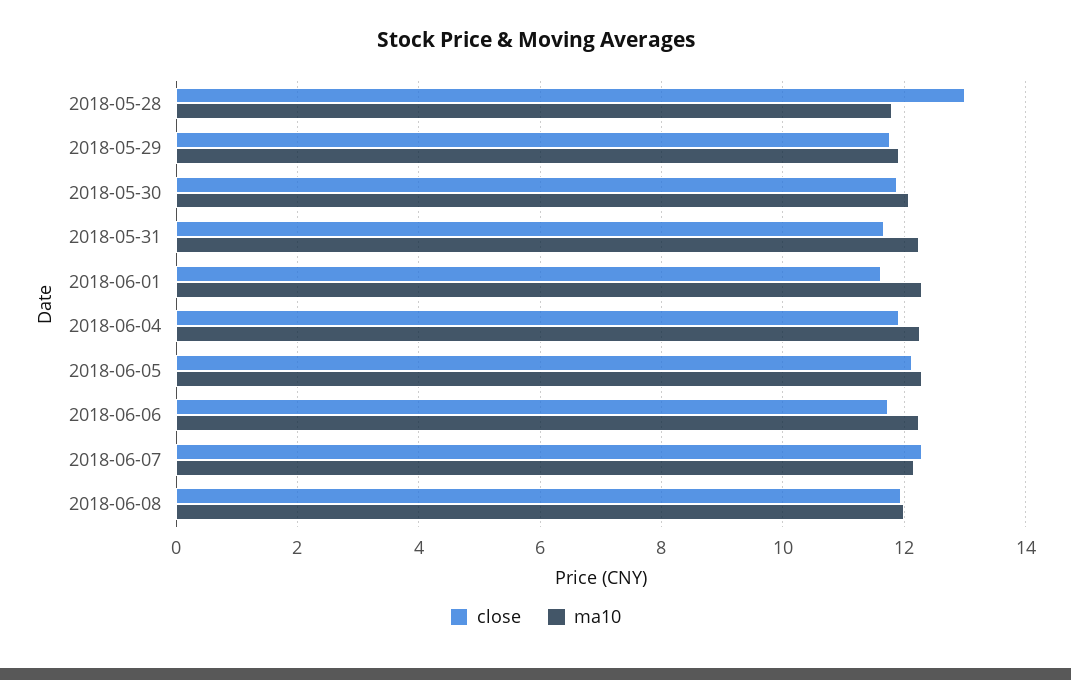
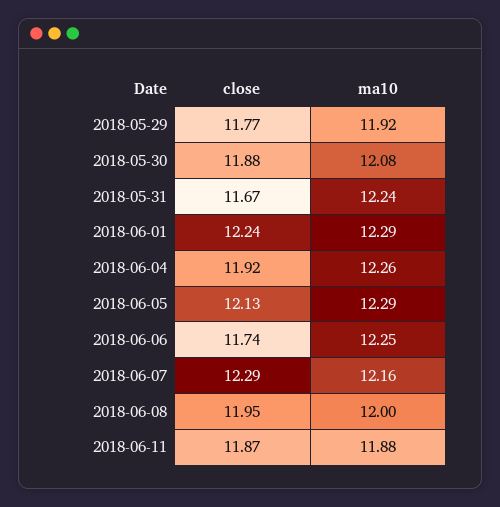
close, 2018-05-28: 13 -> none
ma10, 2018-05-28: 11.8 -> none
close, 2018-06-01: 11.6 -> 12.24
close, 2018-06-11: none -> 11.87
ma10, 2018-06-11: none -> 11.88

